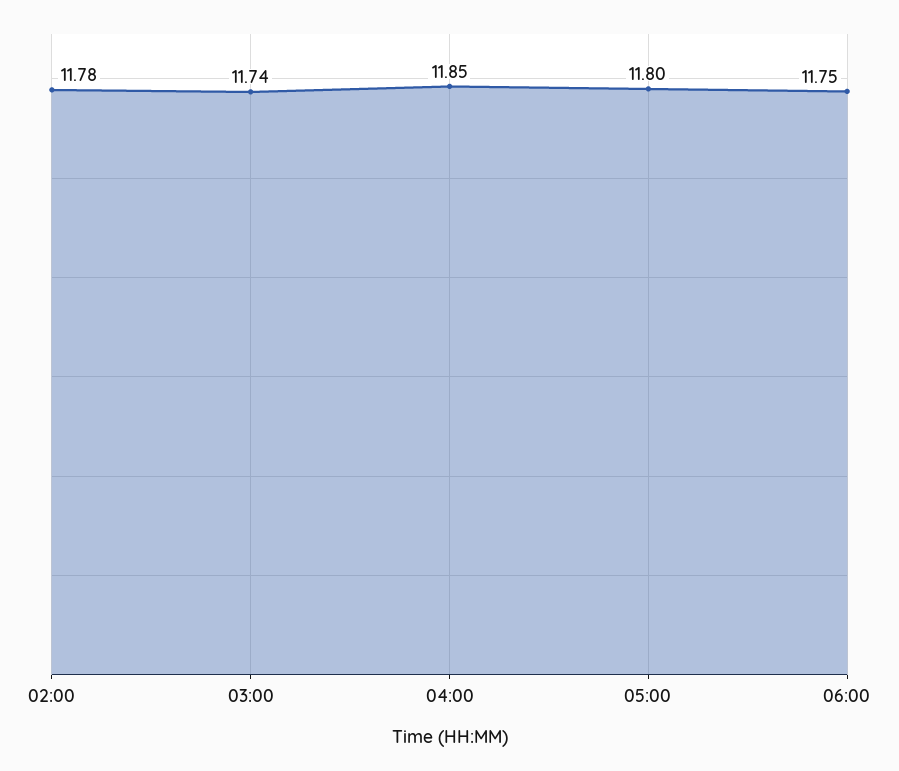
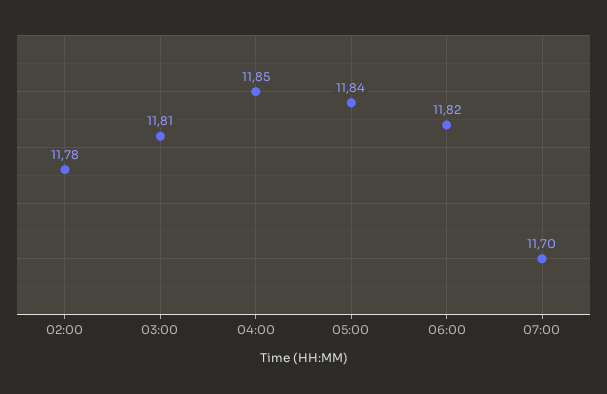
03:00: 11.74 -> 11.81
05:00: 11.8 -> 11.84
06:00: 11.75 -> 11.82
07:00: none -> 11.7

